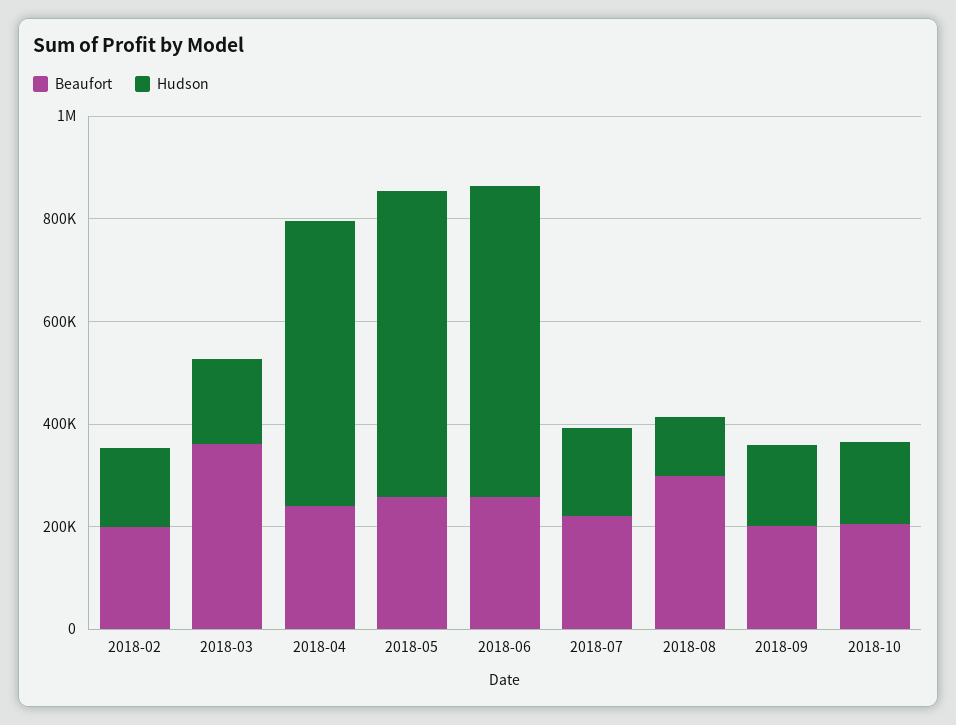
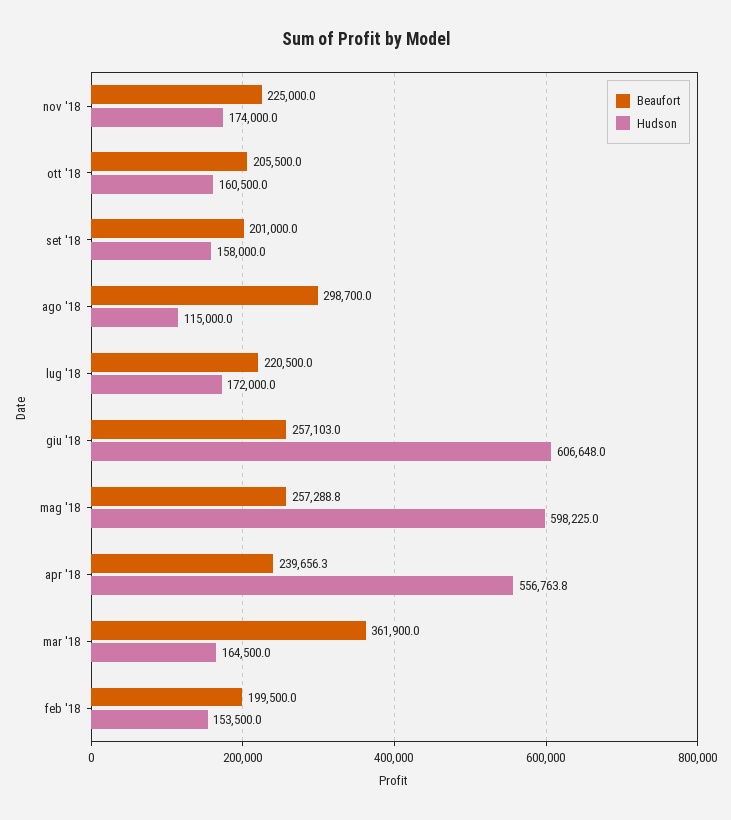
Beaufort, nov '18: none -> 225000
Hudson, nov '18: none -> 174000

